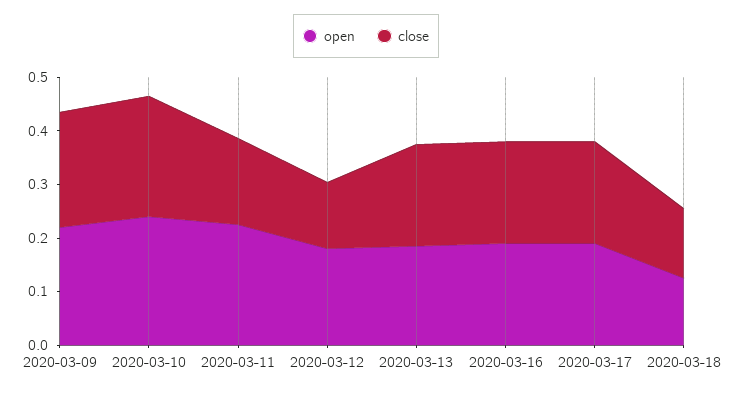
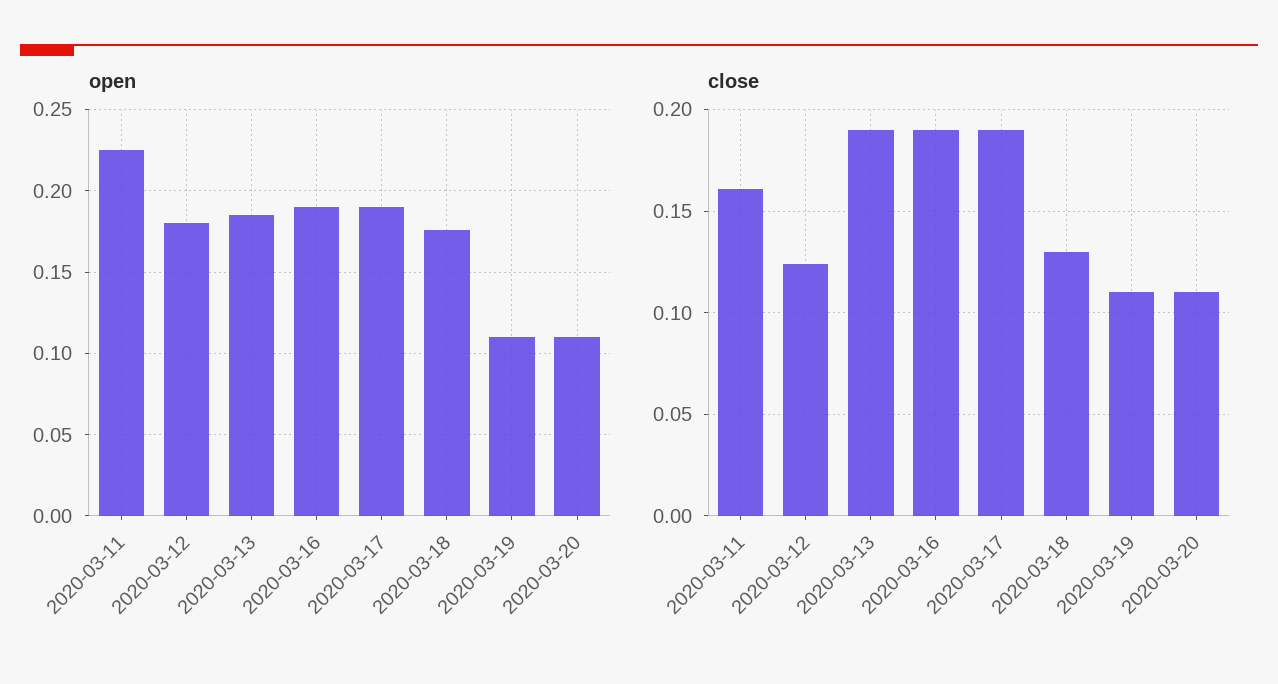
open, 2020-03-09: 0.22 -> none
close, 2020-03-09: 0.22 -> none
open, 2020-03-10: 0.24 -> none
close, 2020-03-10: 0.22 -> none
open, 2020-03-18: 0.12 -> 0.175
open, 2020-03-19: none -> 0.11
open, 2020-03-20: none -> 0.11
close, 2020-03-19: none -> 0.11
close, 2020-03-20: none -> 0.11

